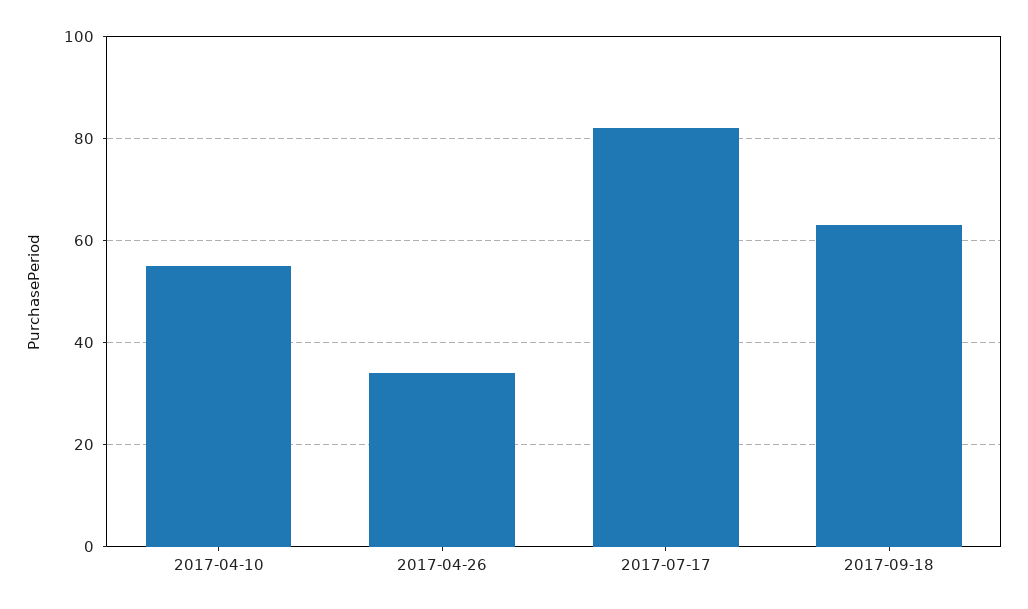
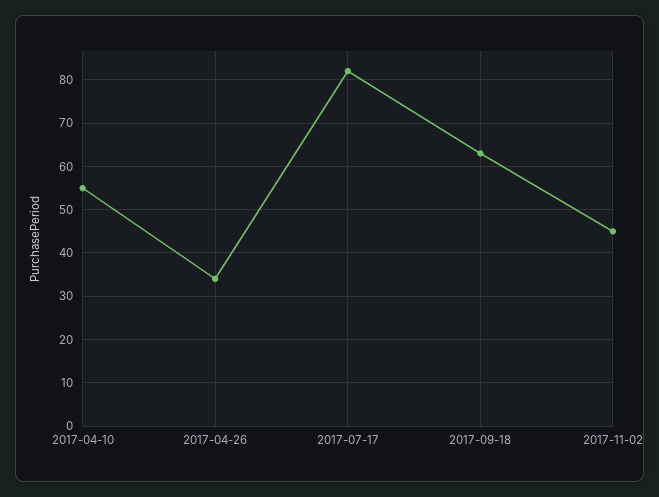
2017-11-02: none -> 45

